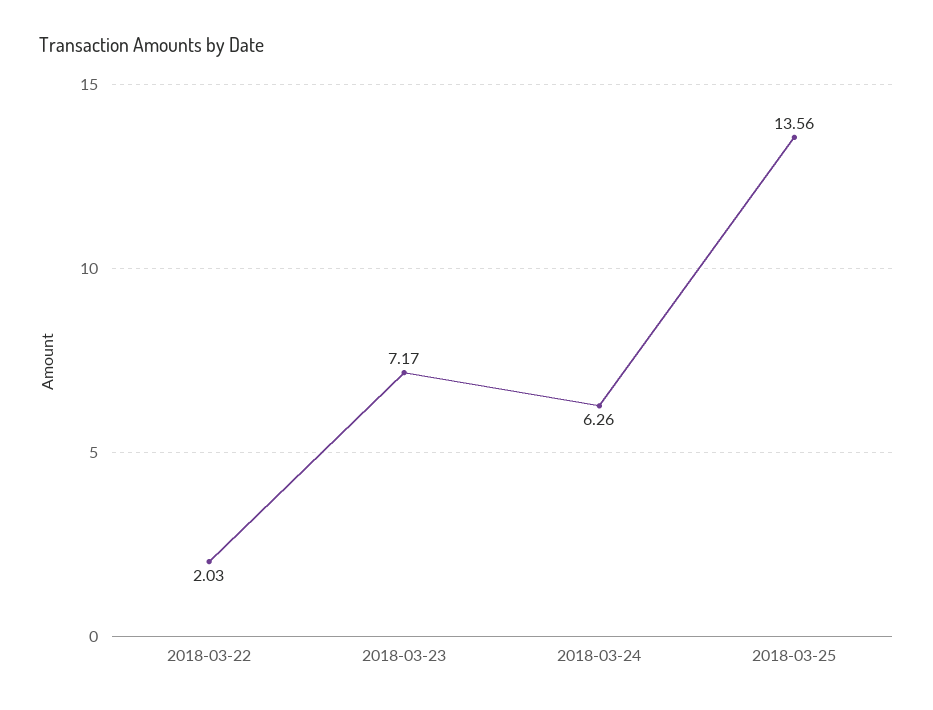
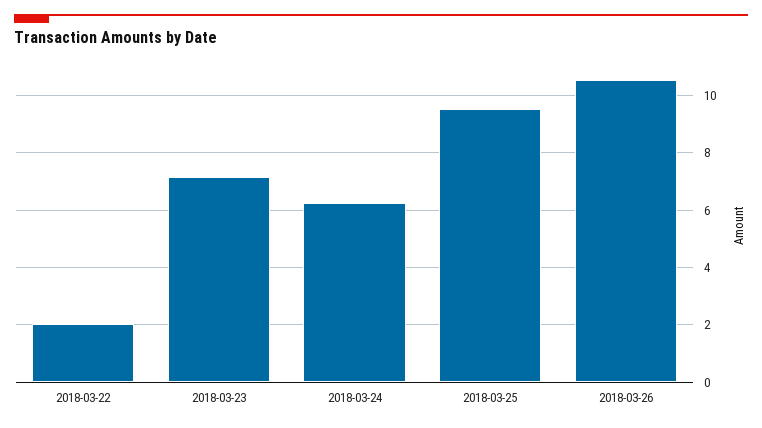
2018-03-25: 13.56 -> 9.5
2018-03-26: none -> 10.5

